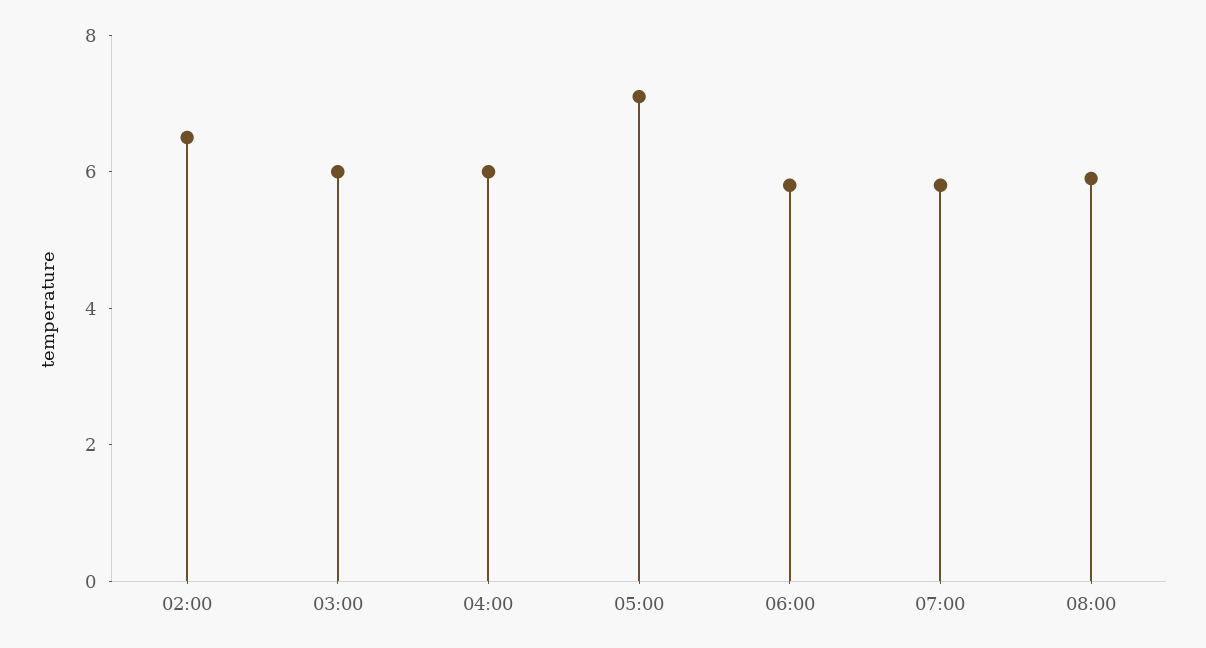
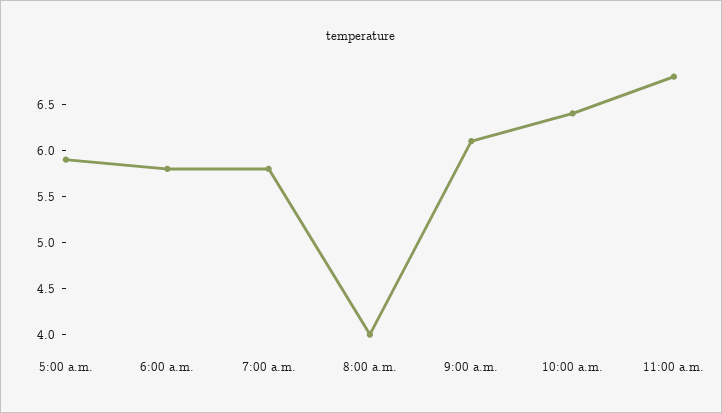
02:00: 6.5 -> none
03:00: 6 -> none
04:00: 6 -> none
05:00: 7 -> 5.9
08:00: 6 -> 4
9:00 a.m.: none -> 6.1
10:00 a.m.: none -> 6.4
11:00 a.m.: none -> 6.8

